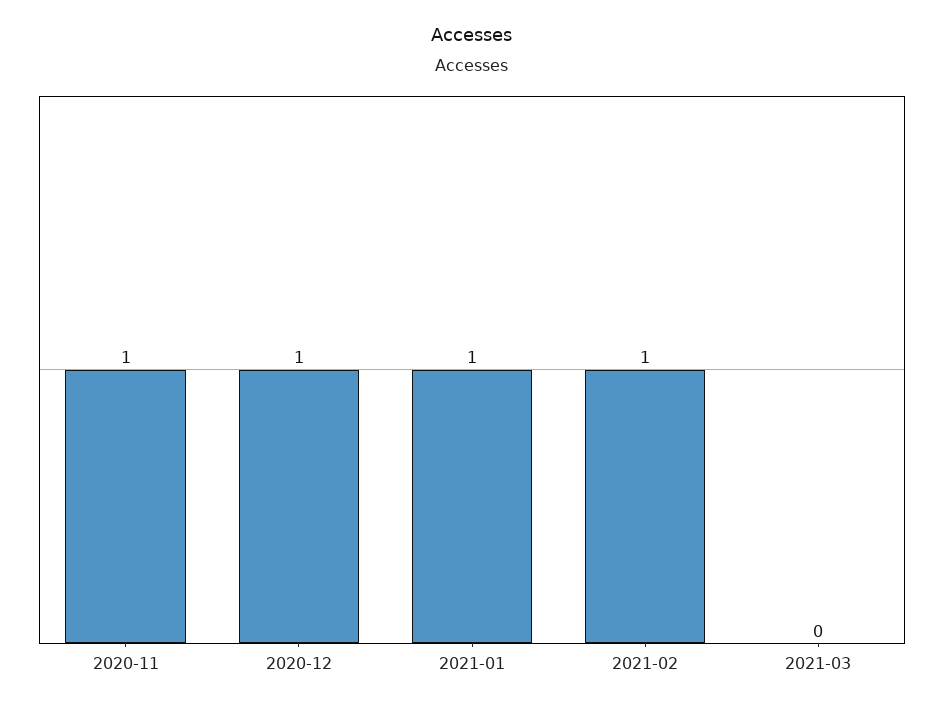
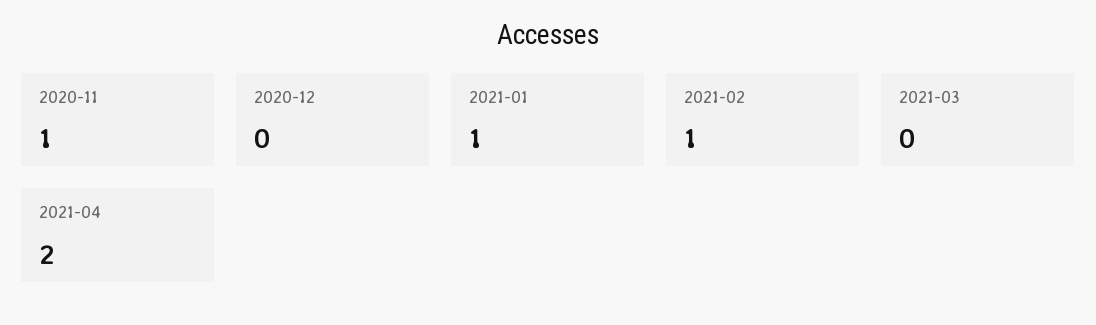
2020-12: 1 -> 0
2021-04: none -> 2

